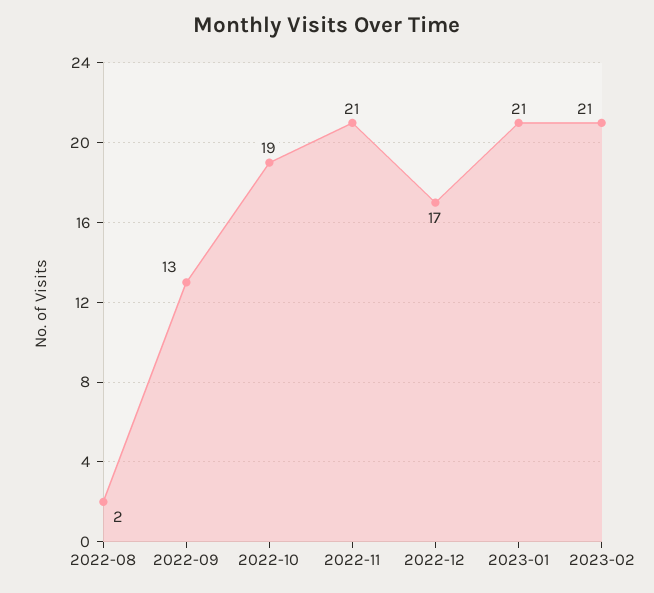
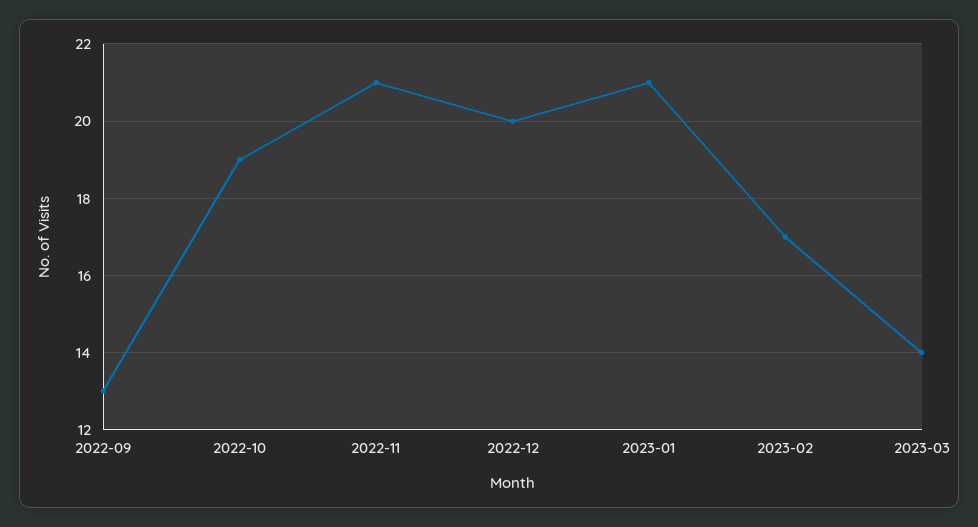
2022-08: 2 -> none
2022-12: 17 -> 20
2023-02: 21 -> 17
2023-03: none -> 14

